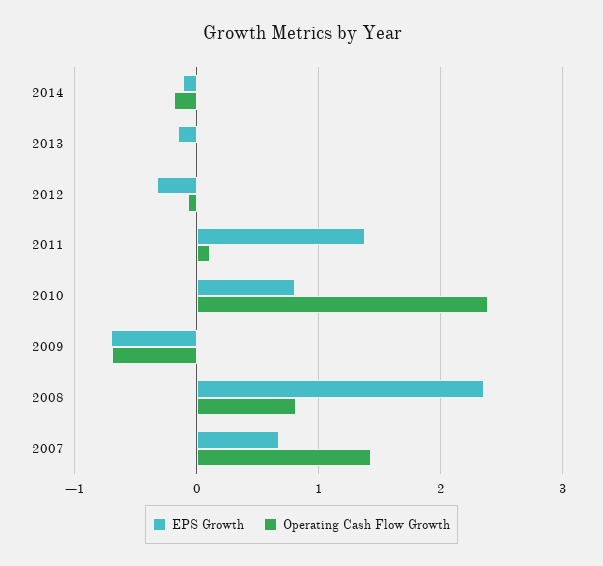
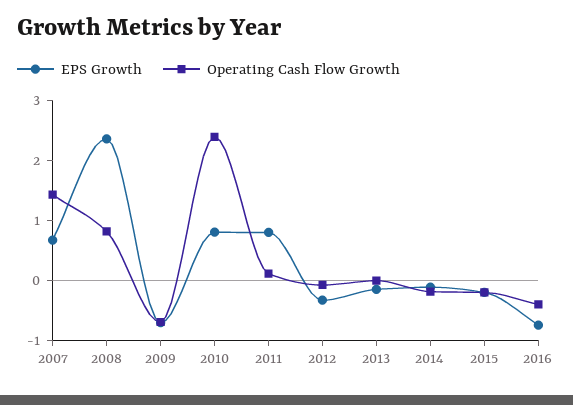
EPS Growth, 2011: 1.4 -> 0.8
EPS Growth, 2015: none -> -0.2
Operating Cash Flow Growth, 2015: none -> -0.2
EPS Growth, 2016: none -> -0.8
Operating Cash Flow Growth, 2016: none -> -0.4

